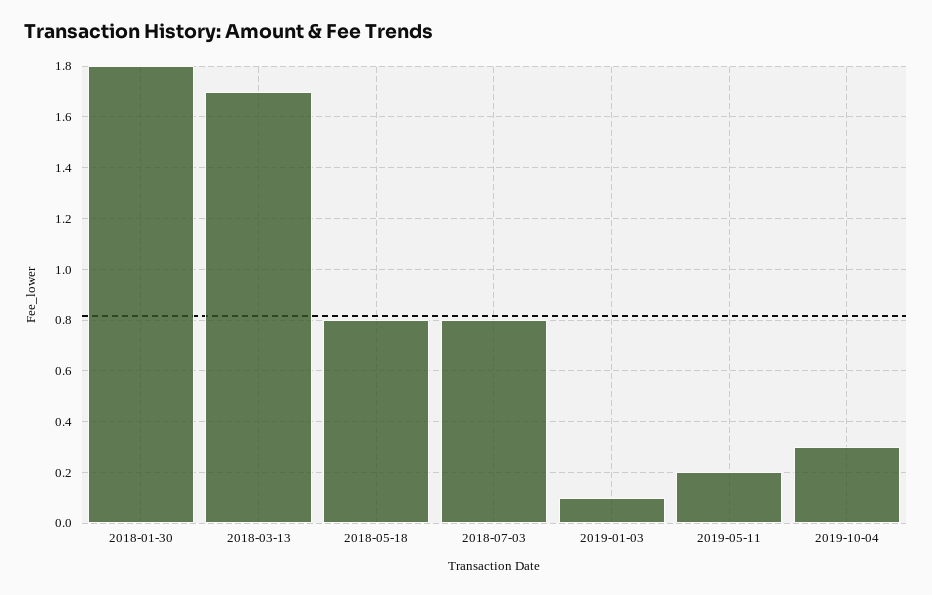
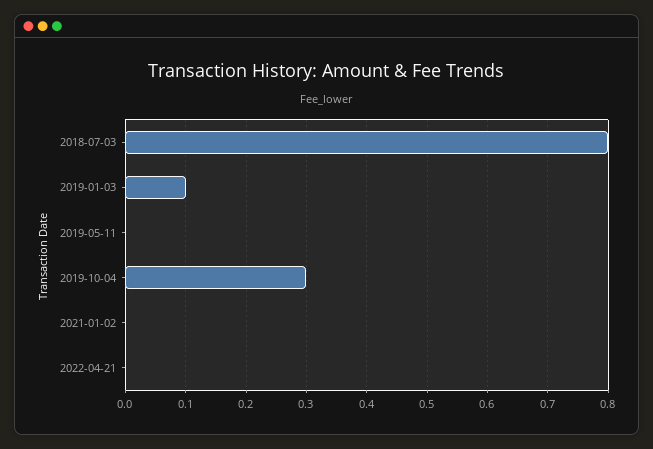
2018-01-30: 1.8 -> none
2018-03-13: 1.7 -> none
2018-05-18: 0.8 -> none
2019-05-11: 0.2 -> 0
2021-01-02: none -> 0
2022-04-21: none -> 0

